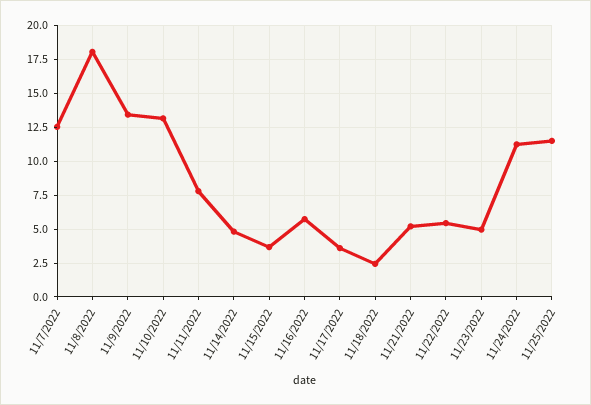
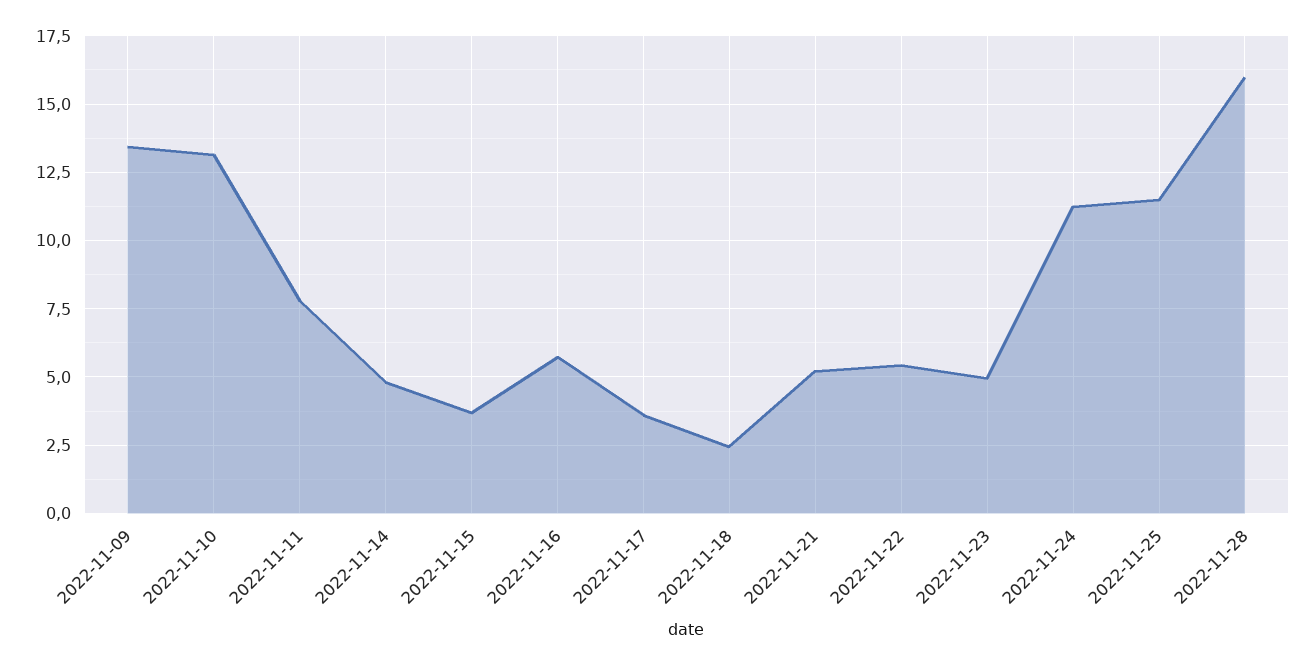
11/7/2022: 12.5 -> none
11/8/2022: 18 -> none
2022-11-28: none -> 16

